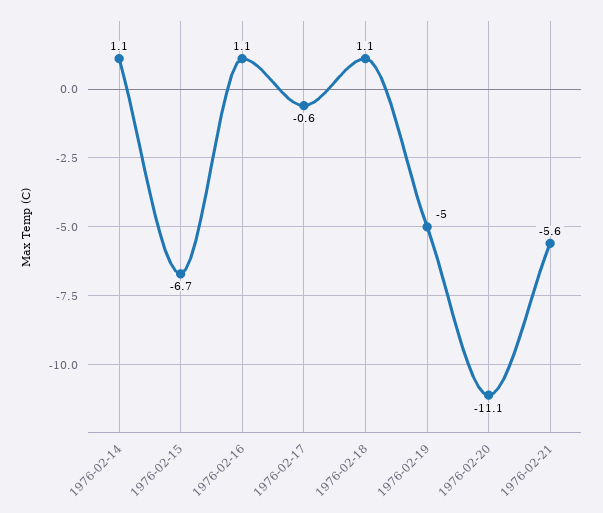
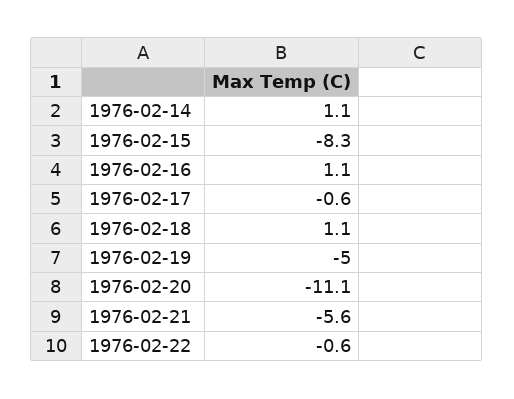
1976-02-15: -6.7 -> -8.3
1976-02-22: none -> -0.6

